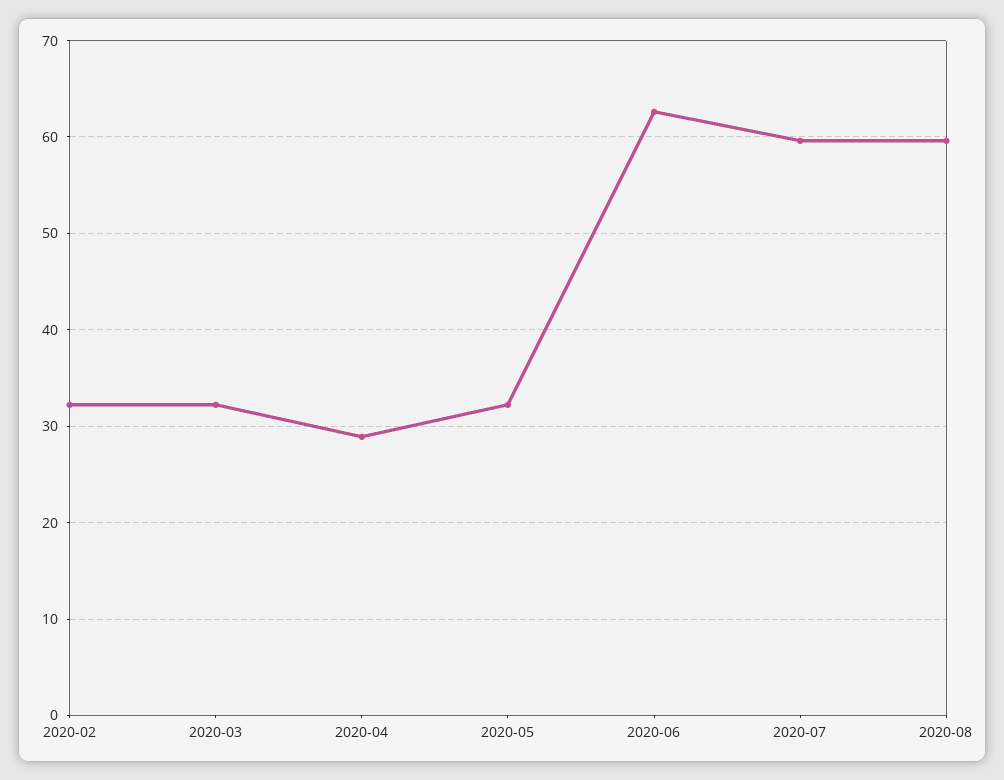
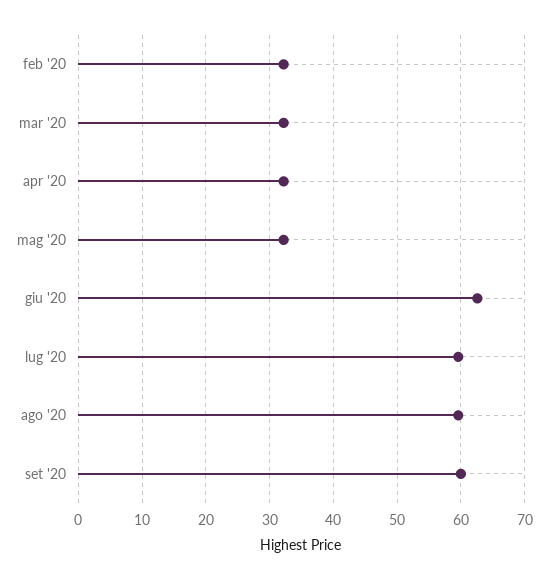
2020-04: 29 -> 32
set '20: none -> 60

